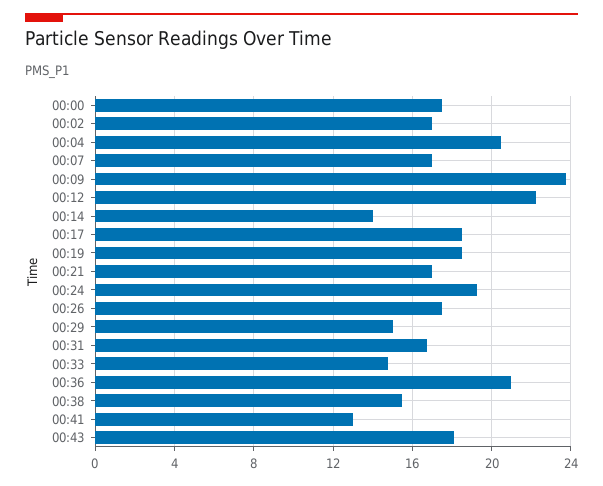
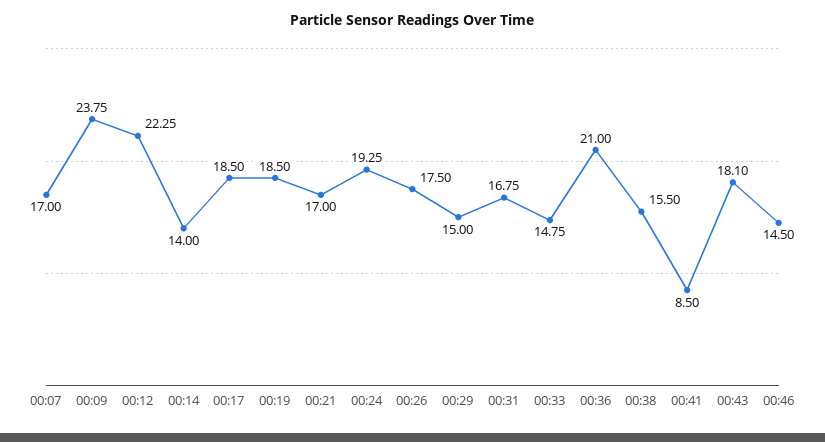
00:00: 17.5 -> none
00:02: 17 -> none
00:04: 20.5 -> none
00:41: 13 -> 8.5
00:46: none -> 14.5

